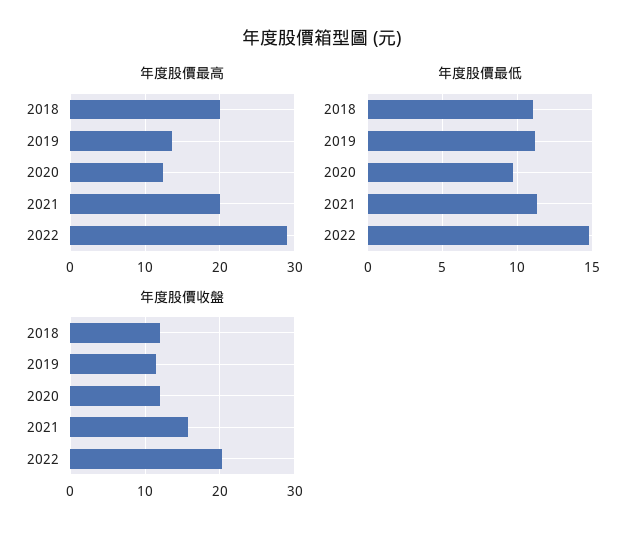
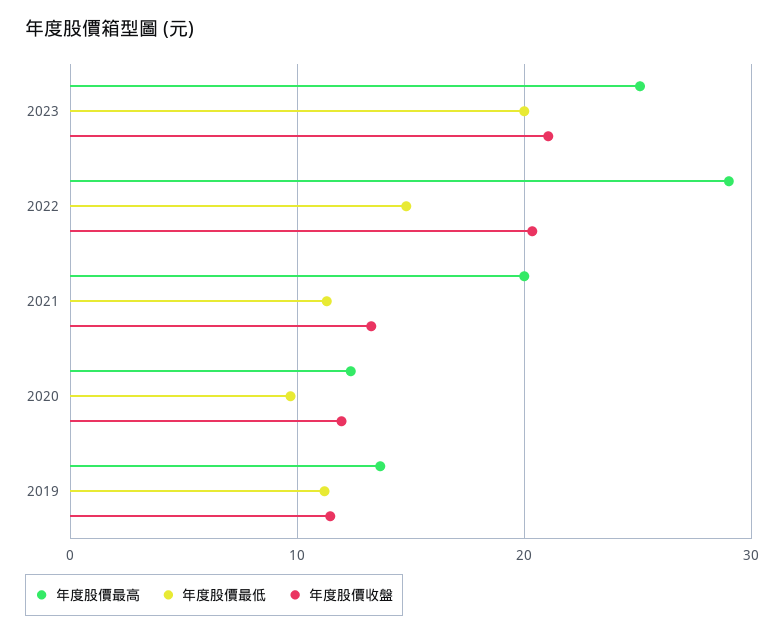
年度股價最高, 2018: 20 -> none
年度股價最低, 2018: 11 -> none
年度股價收盤, 2018: 12 -> none
年度股價收盤, 2021: 16 -> 13
年度股價最高, 2023: none -> 25
年度股價最低, 2023: none -> 20
年度股價收盤, 2023: none -> 21

